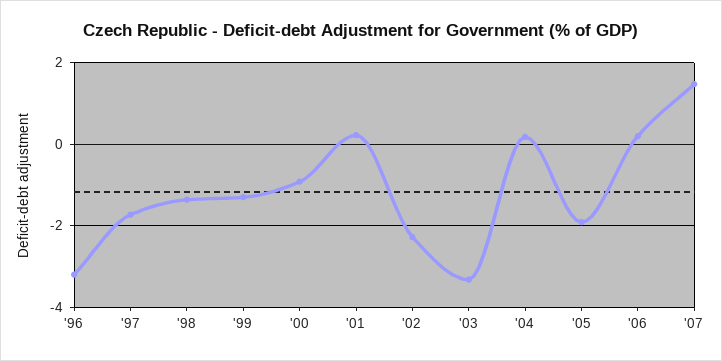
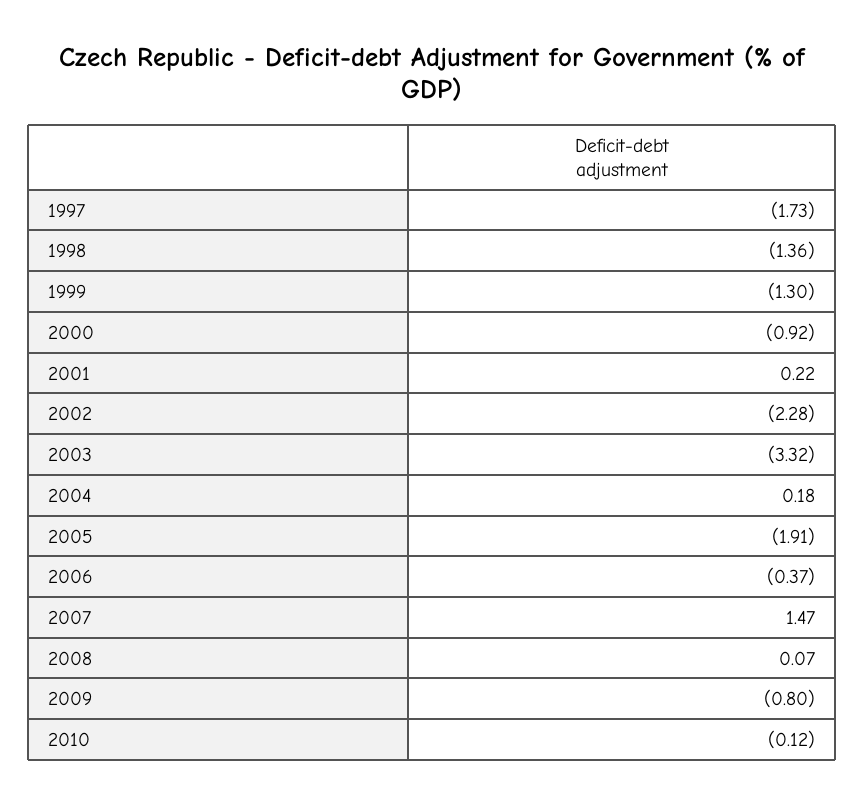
'96: -3.2 -> none
'06: 0.2 -> -0.37
2008: none -> 0.07
2009: none -> -0.8
2010: none -> -0.12

